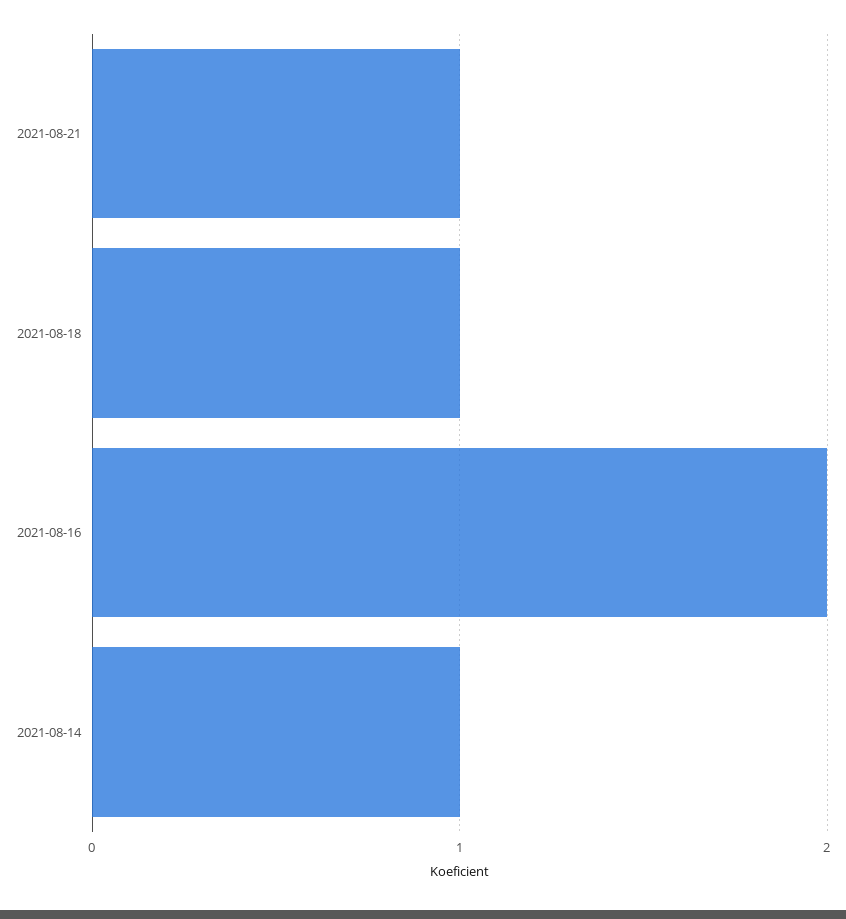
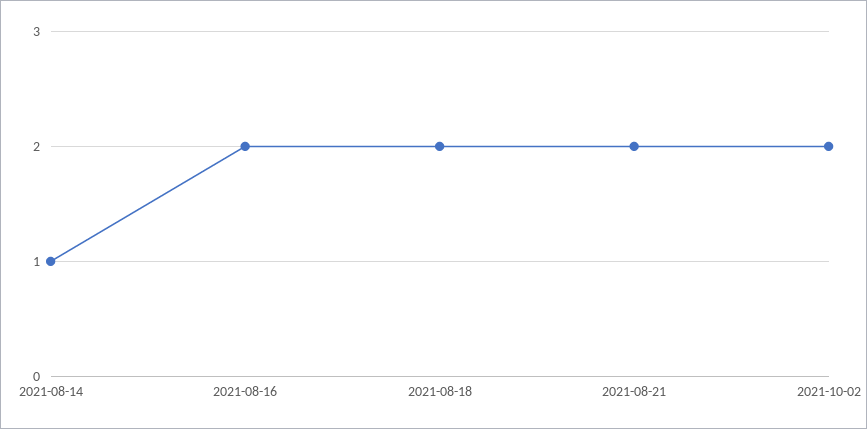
2021-08-21: 1 -> 2
2021-08-18: 1 -> 2
2021-10-02: none -> 2

